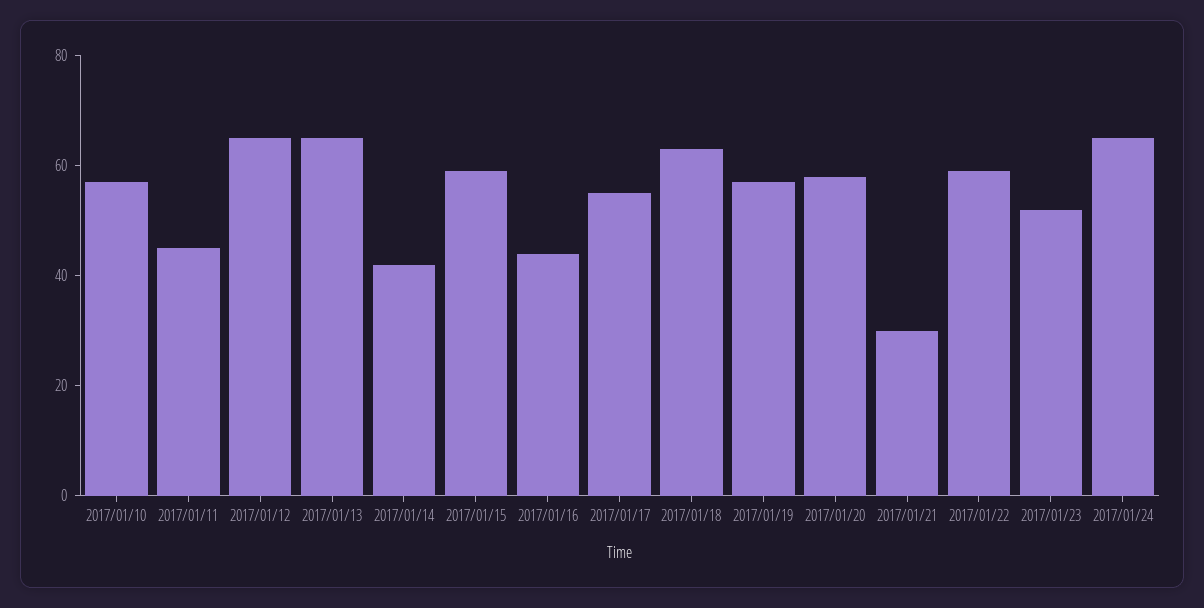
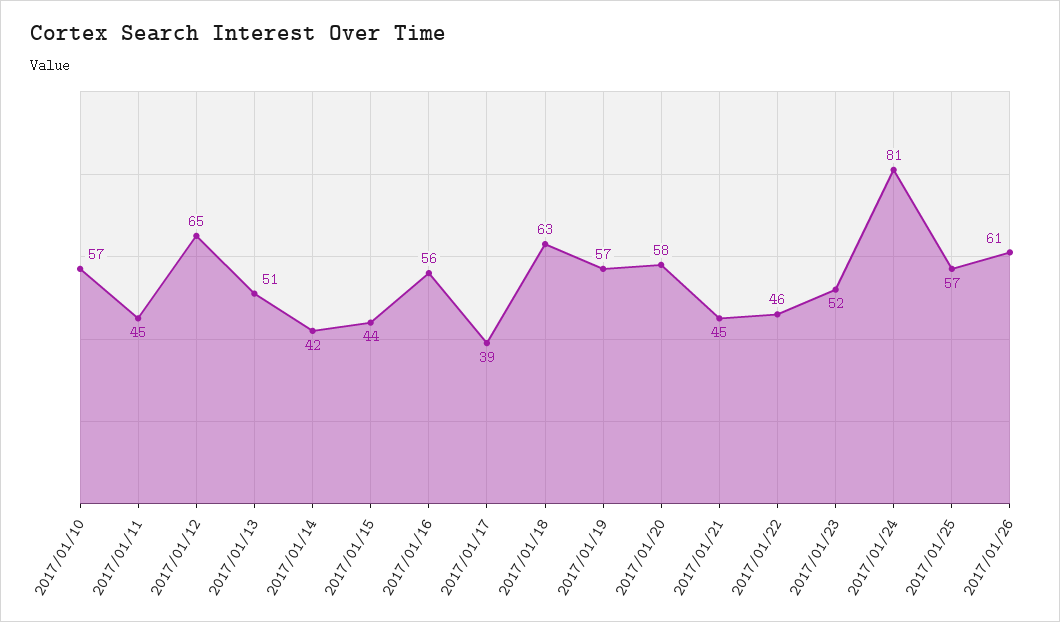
2017/01/13: 65 -> 51
2017/01/15: 60 -> 44
2017/01/16: 45 -> 56
2017/01/17: 55 -> 39
2017/01/21: 30 -> 45
2017/01/22: 60 -> 46
2017/01/24: 65 -> 81
2017/01/25: none -> 57
2017/01/26: none -> 61

